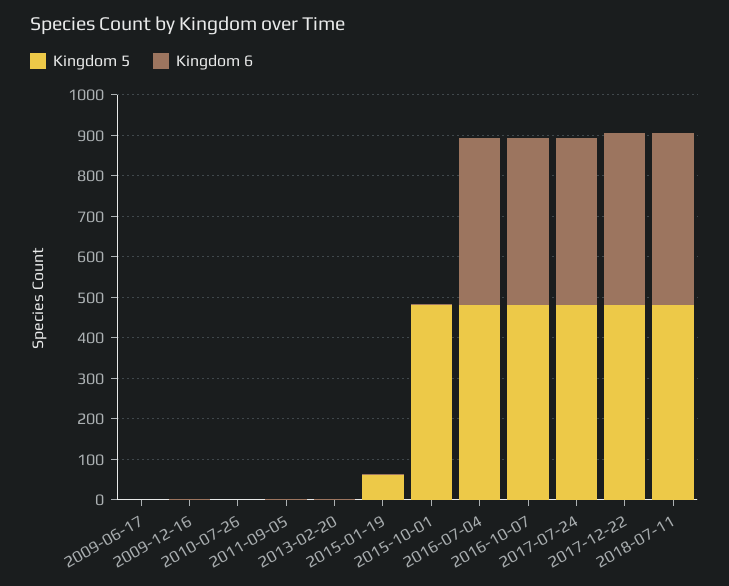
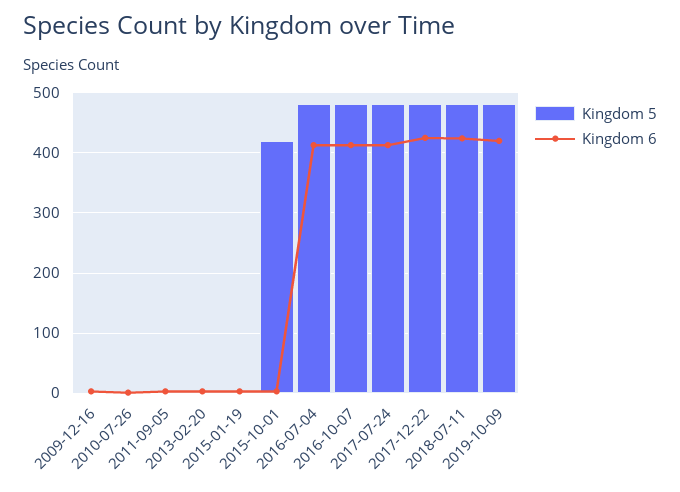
Kingdom 5, 2009-06-17: 0 -> none
Kingdom 6, 2009-06-17: 0 -> none
Kingdom 5, 2015-01-19: 60 -> 0
Kingdom 5, 2015-10-01: 480 -> 420
Kingdom 5, 2019-10-09: none -> 480
Kingdom 6, 2019-10-09: none -> 420

